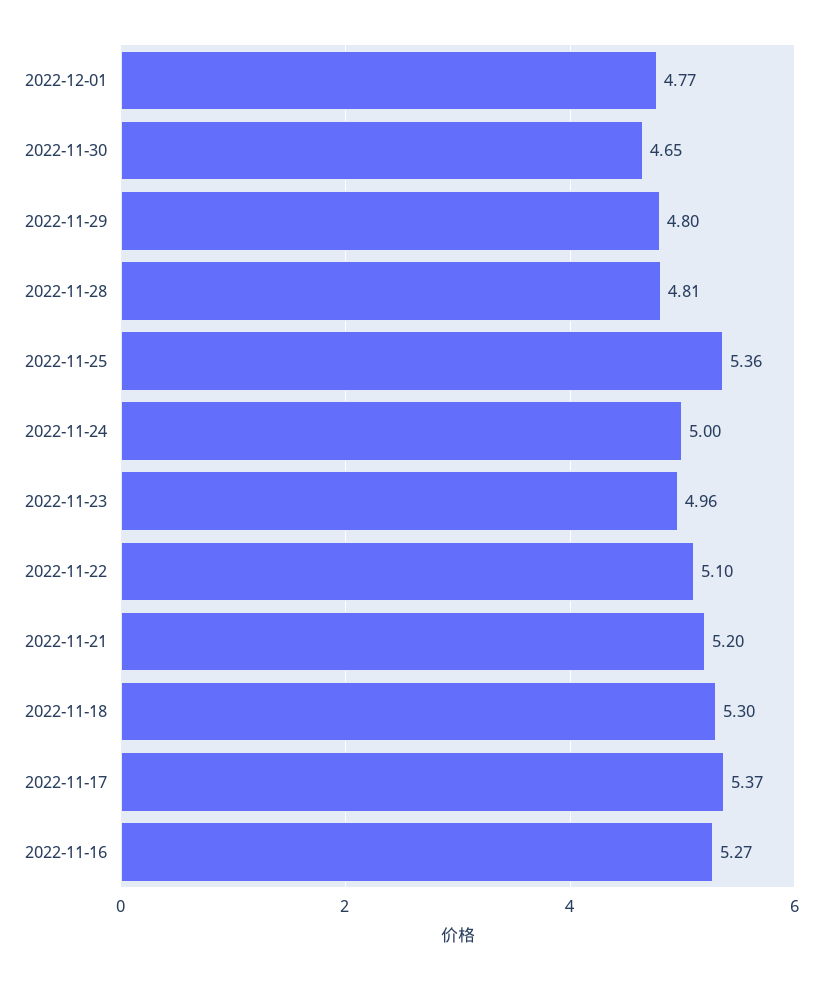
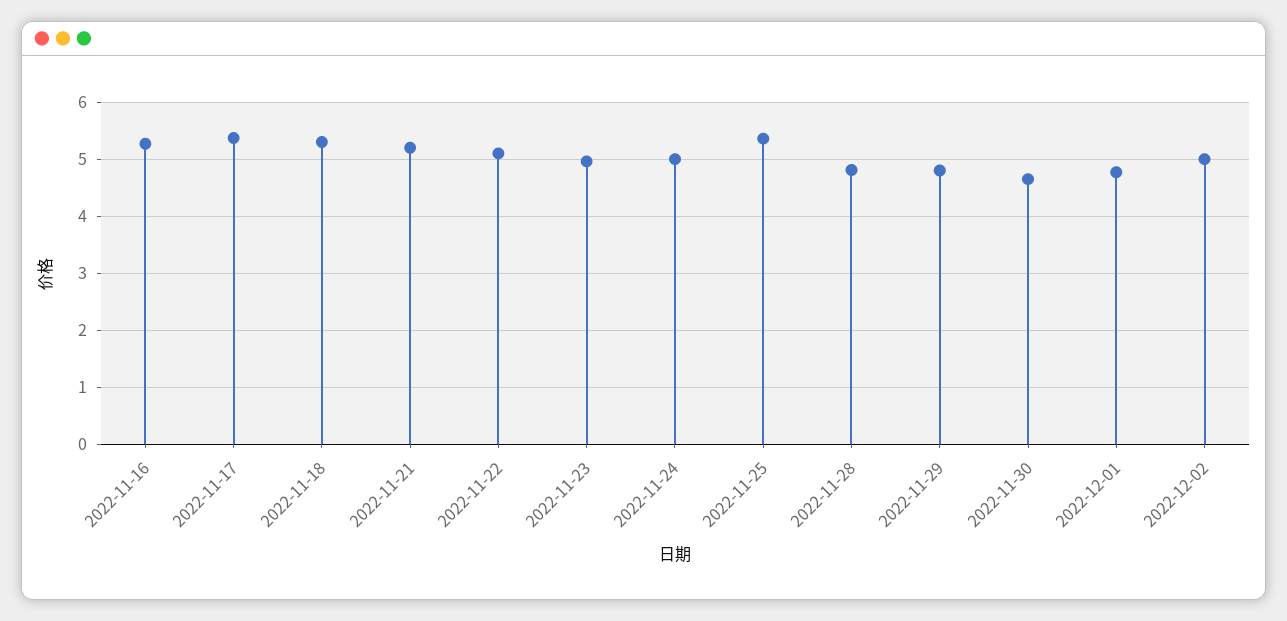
2022-12-02: none -> 5

